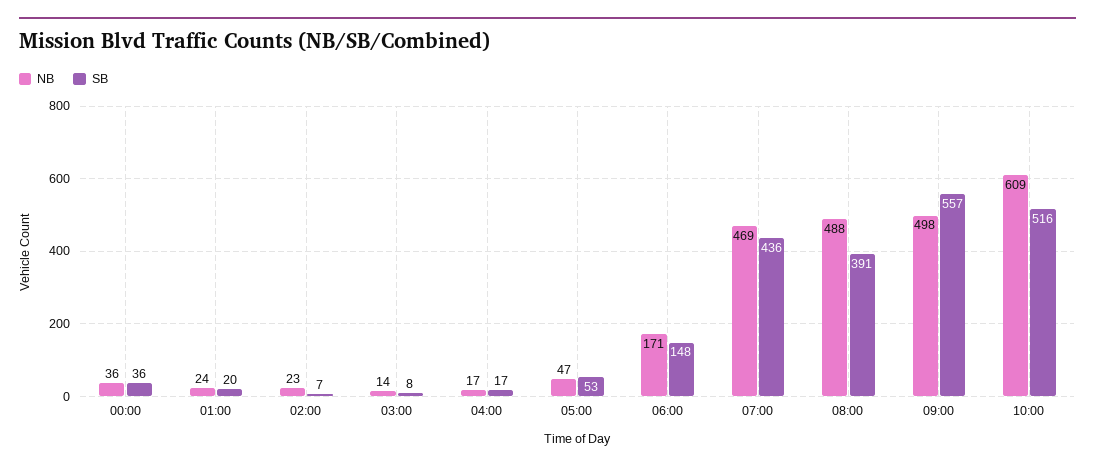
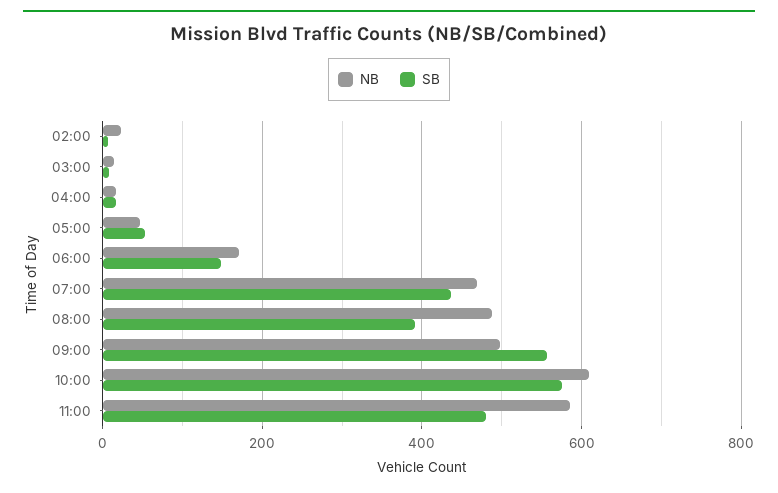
NB, 00:00: 36 -> none
SB, 00:00: 36 -> none
NB, 01:00: 24 -> none
SB, 01:00: 20 -> none
SB, 10:00: 516 -> 580
NB, 11:00: none -> 580
SB, 11:00: none -> 480

